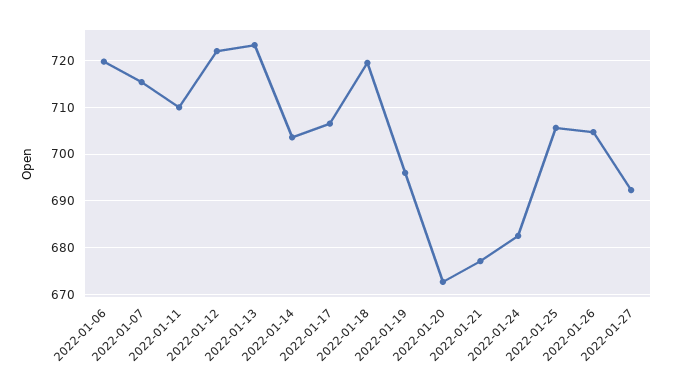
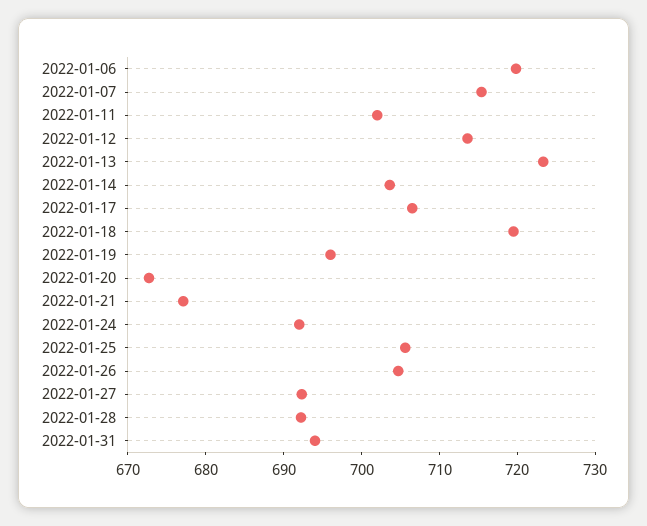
2022-01-11: 710 -> 702
2022-01-12: 722 -> 714
2022-01-24: 682 -> 692
2022-01-28: none -> 692
2022-01-31: none -> 694

